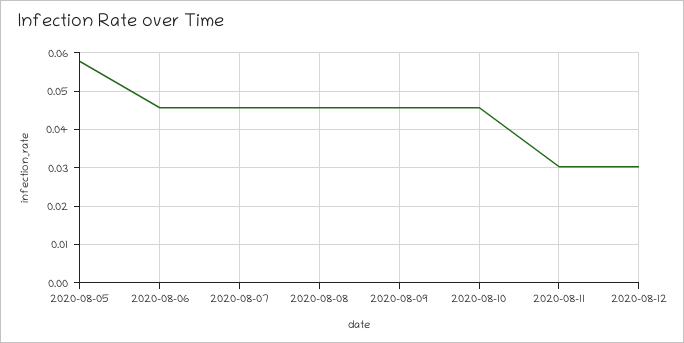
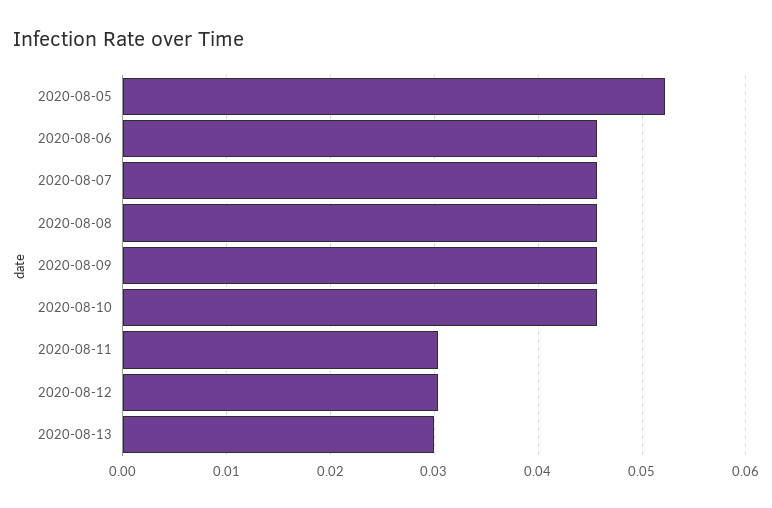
2020-08-05: 0.058 -> 0.052
2020-08-13: none -> 0.03

